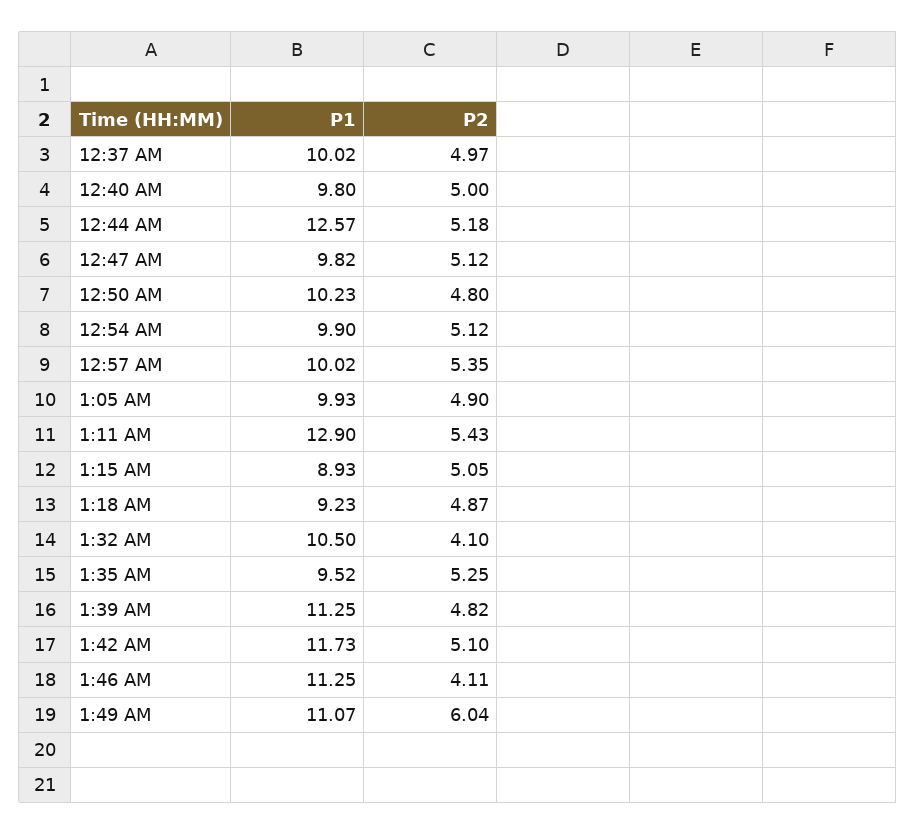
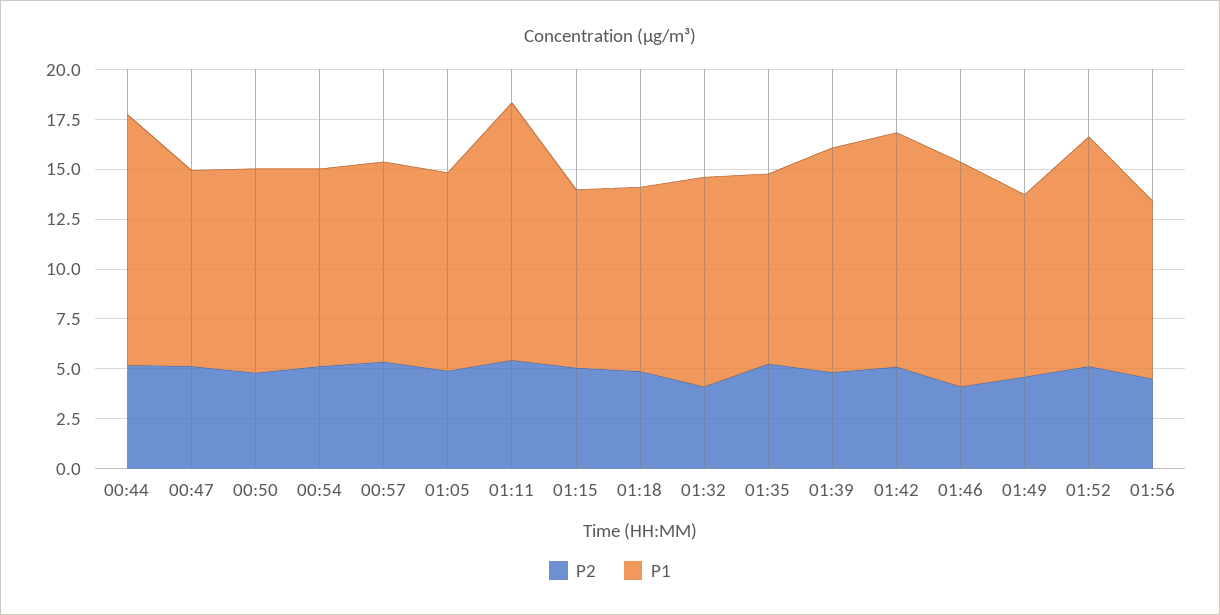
P1, 12:37 AM: 10.02 -> none
P2, 12:37 AM: 4.97 -> none
P1, 12:40 AM: 9.8 -> none
P2, 12:40 AM: 5 -> none
P1, 1:49 AM: 11.07 -> 9
P2, 1:49 AM: 6.04 -> 4.5
P2, 01:52: none -> 5
P1, 01:52: none -> 11.5
P2, 01:56: none -> 4.5
P1, 01:56: none -> 9

